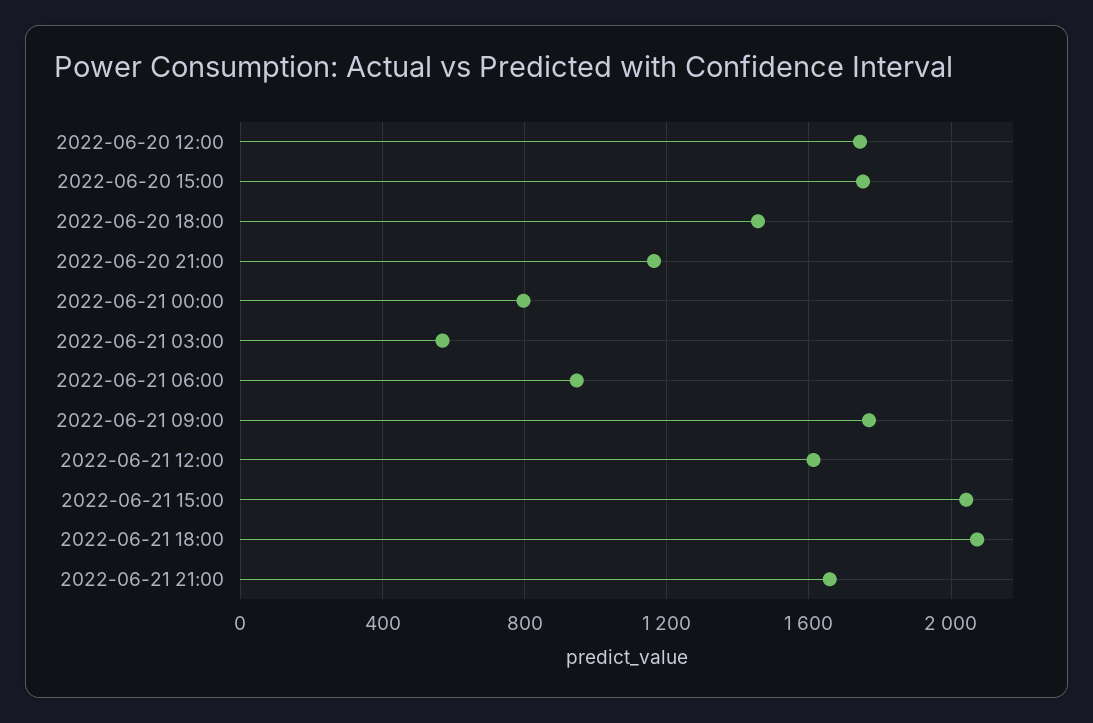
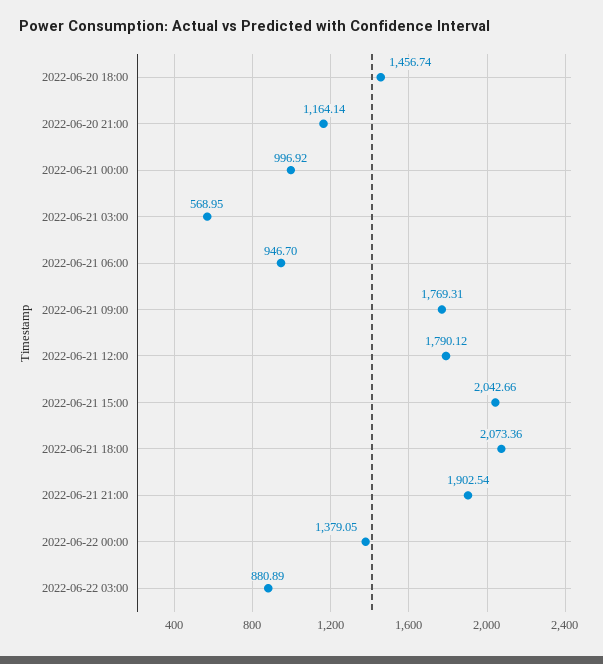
2022-06-20 12:00: 1750 -> none
2022-06-20 15:00: 1750 -> none
2022-06-21 00:00: 800 -> 996.92
2022-06-21 12:00: 1600 -> 1790.12
2022-06-21 21:00: 1650 -> 1902.54
2022-06-22 00:00: none -> 1379.05
2022-06-22 03:00: none -> 880.89

